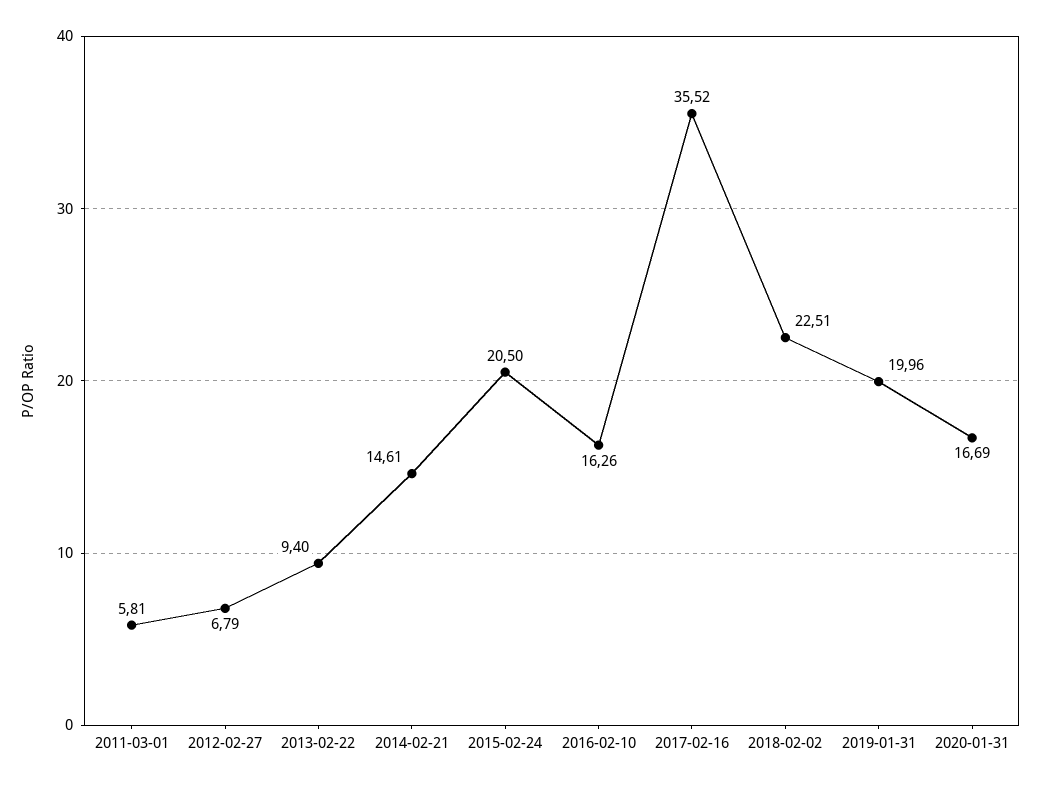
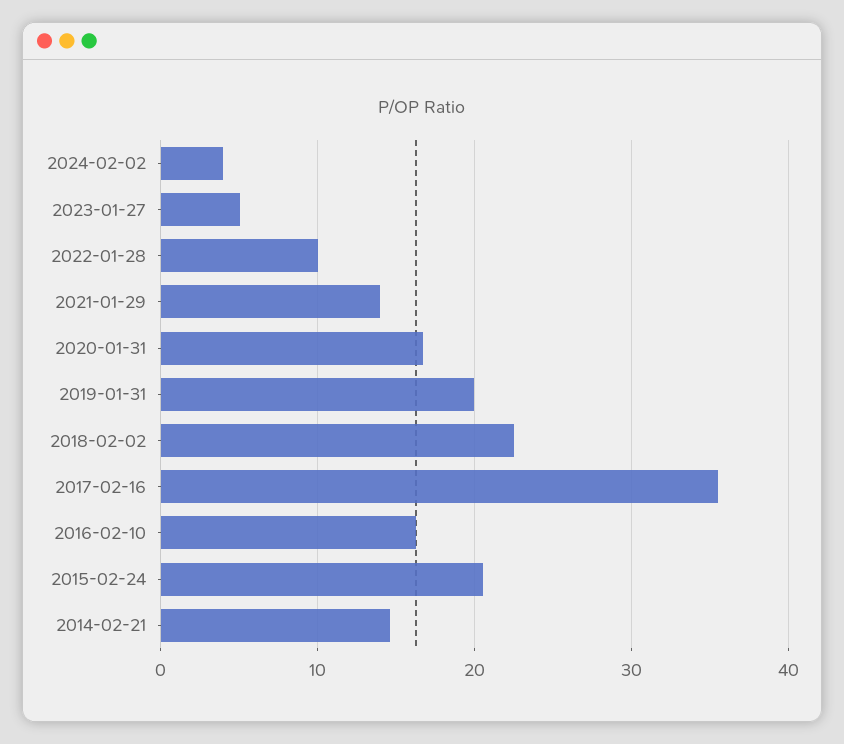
2011-03-01: 5.81 -> none
2012-02-27: 6.79 -> none
2013-02-22: 9.4 -> none
2024-02-02: none -> 4
2023-01-27: none -> 5
2022-01-28: none -> 10
2021-01-29: none -> 14

